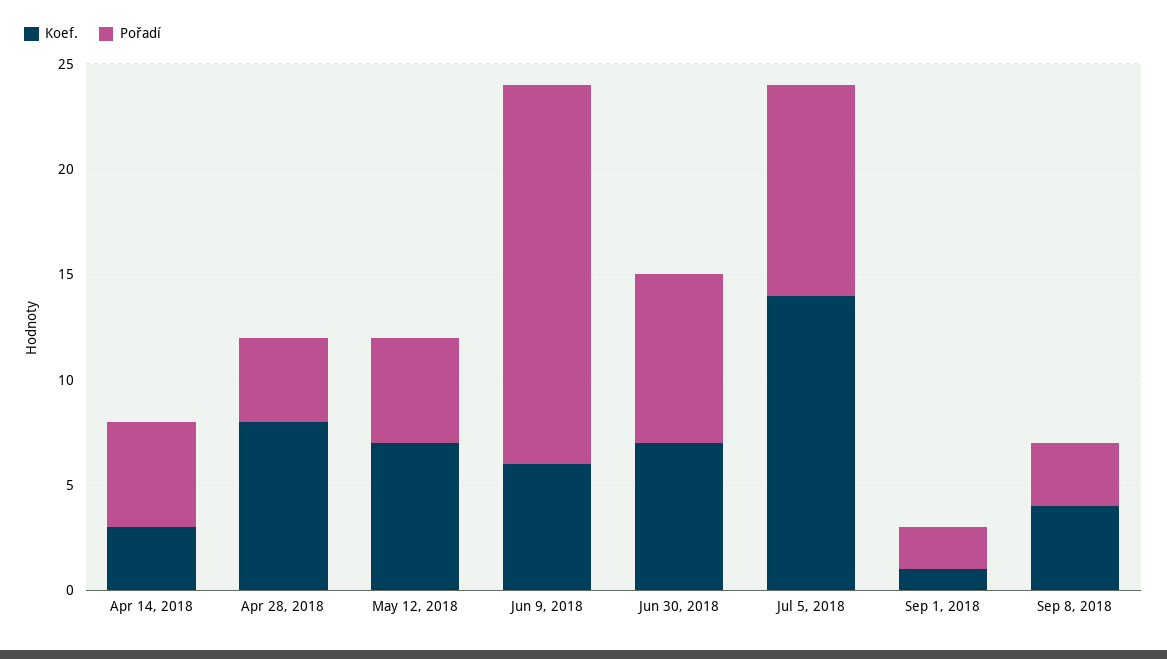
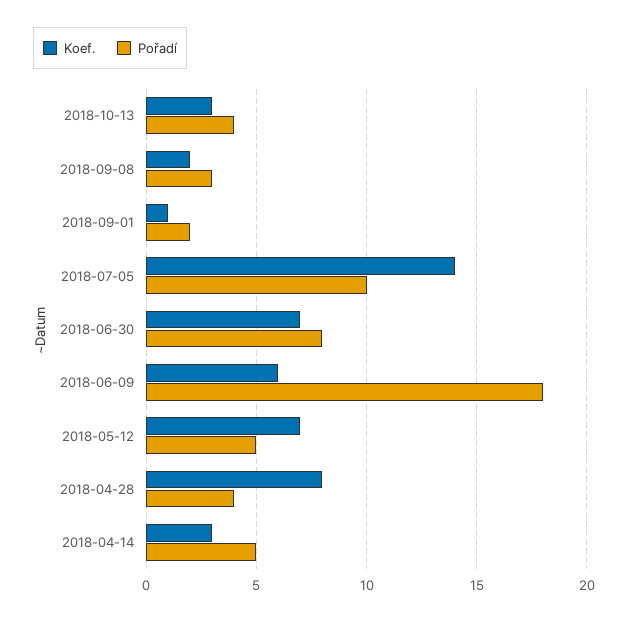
Koef., Sep 8, 2018: 4 -> 2
Koef., 2018-10-13: none -> 3
Pořadí, 2018-10-13: none -> 4

